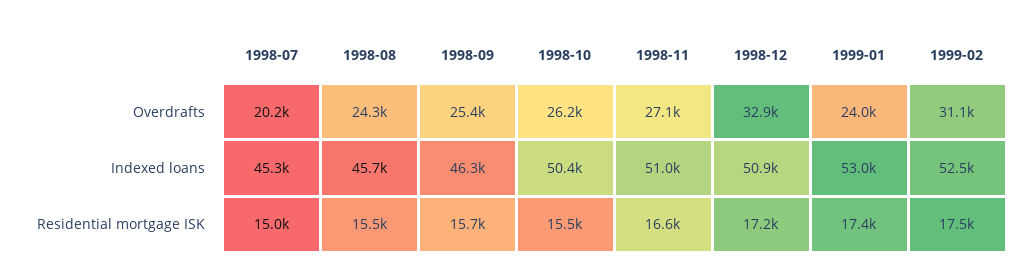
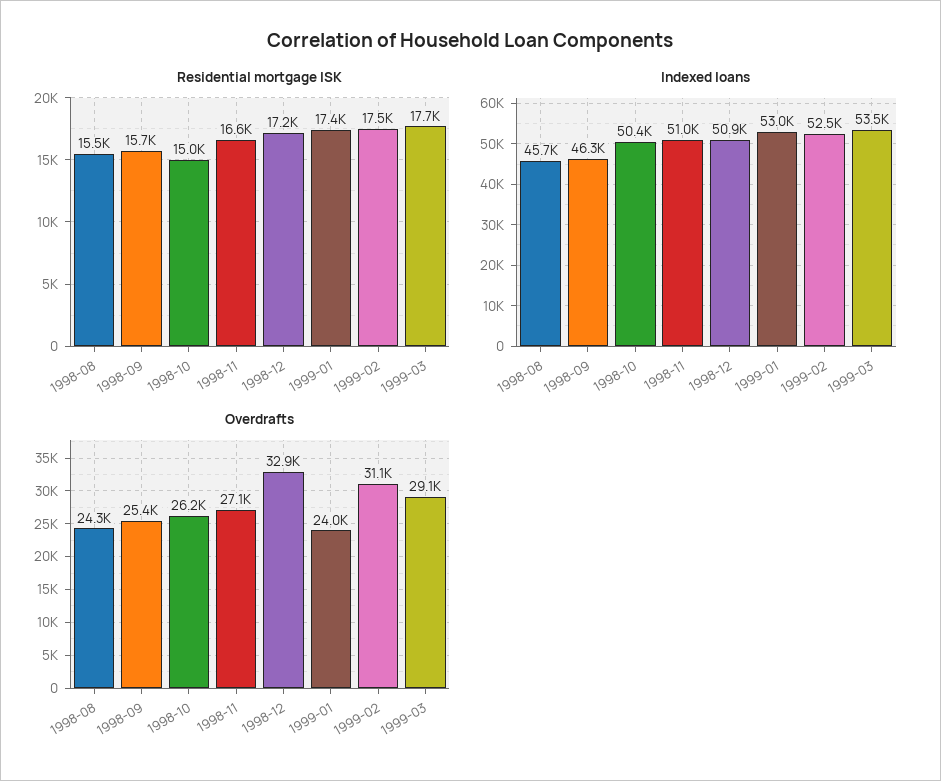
Overdrafts, 1998-07: 20200 -> none
Indexed loans, 1998-07: 45300 -> none
Residential mortgage ISK, 1998-07: 15000 -> none
Residential mortgage ISK, 1998-10: 15500 -> 15000
Residential mortgage ISK, 1999-03: none -> 17700
Indexed loans, 1999-03: none -> 53500
Overdrafts, 1999-03: none -> 29100

